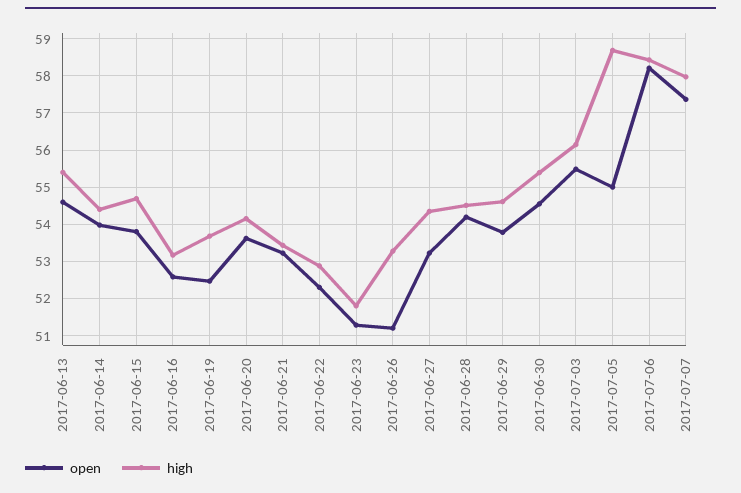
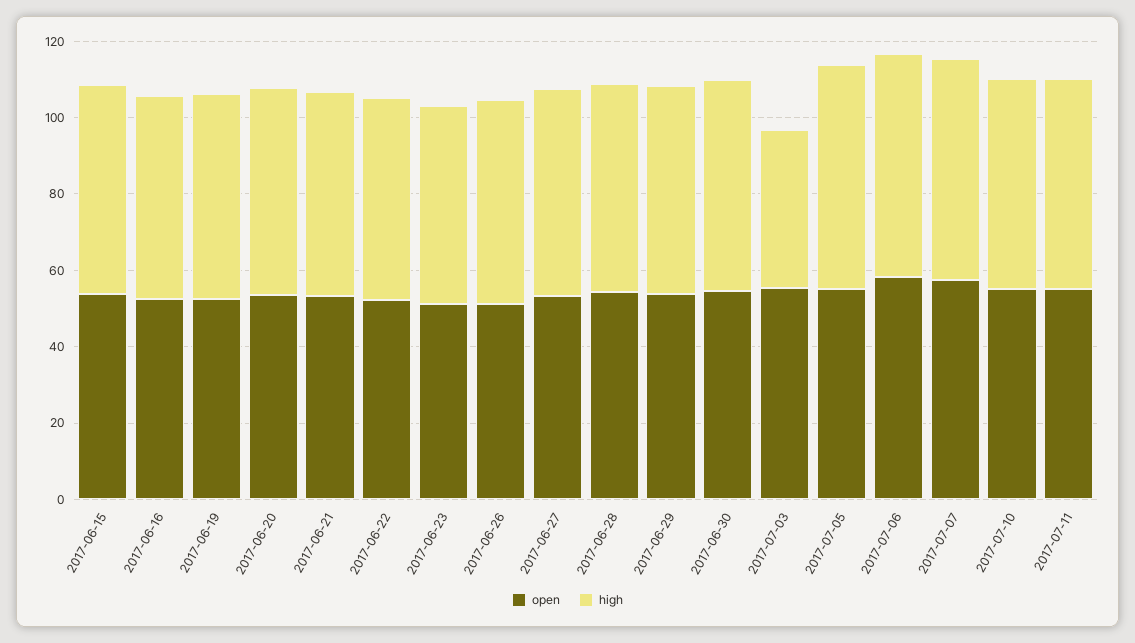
open, 2017-06-13: 54.6 -> none
high, 2017-06-13: 55.4 -> none
open, 2017-06-14: 54 -> none
high, 2017-06-14: 54.4 -> none
high, 2017-07-03: 56.2 -> 40
open, 2017-07-10: none -> 55
high, 2017-07-10: none -> 55
open, 2017-07-11: none -> 55
high, 2017-07-11: none -> 55

